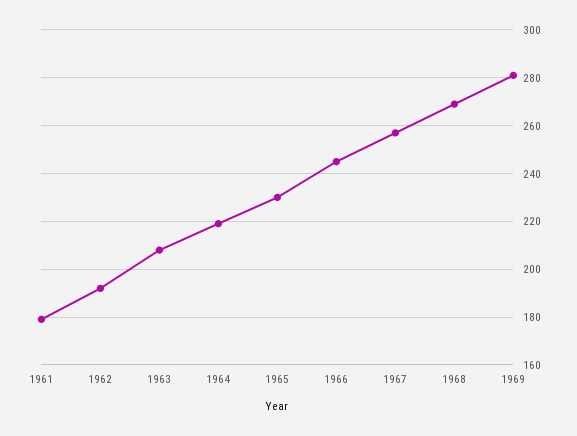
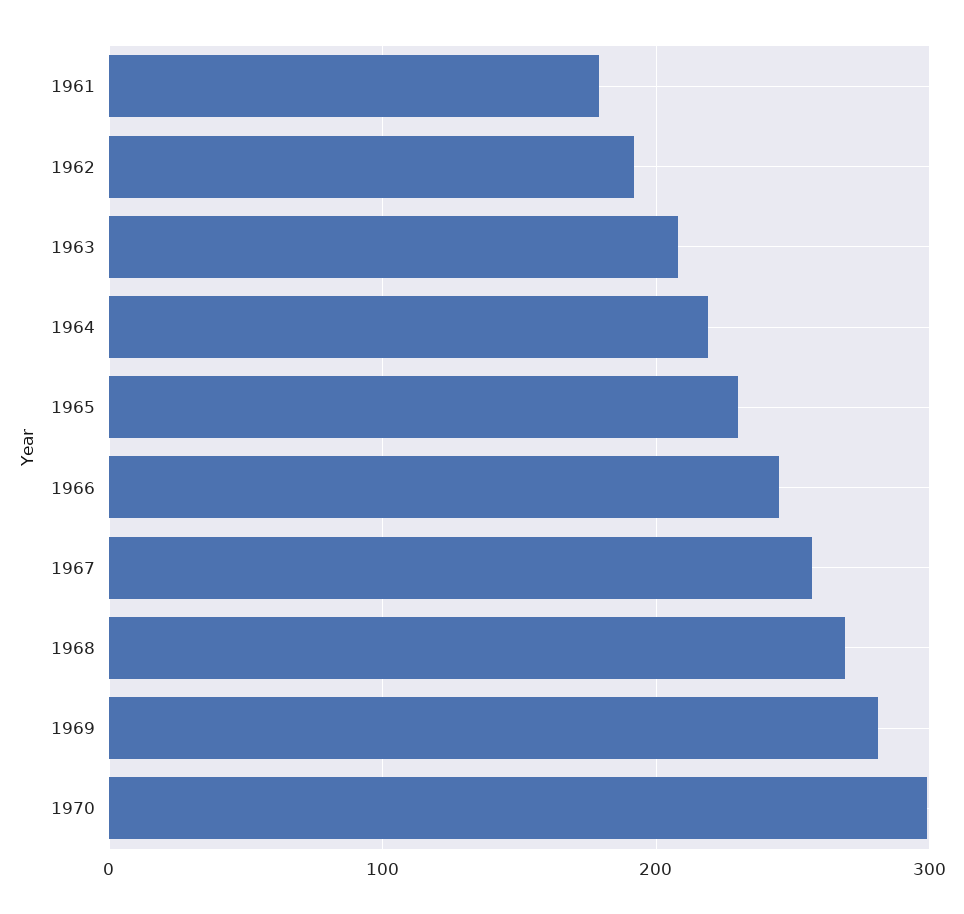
1970: none -> 300

